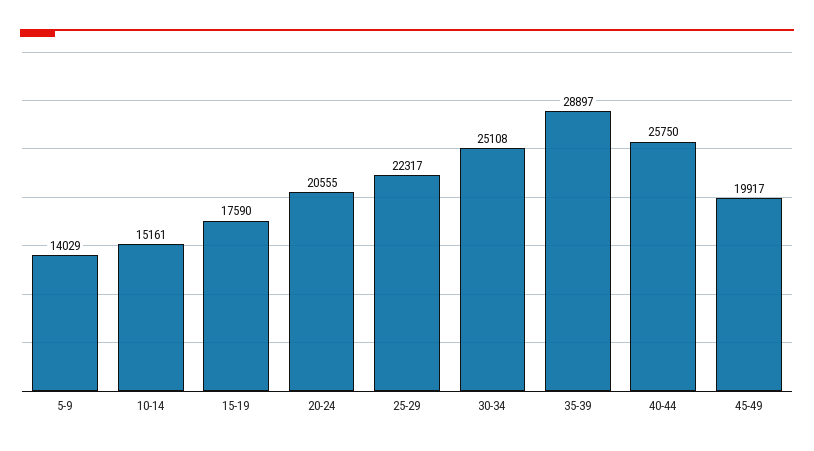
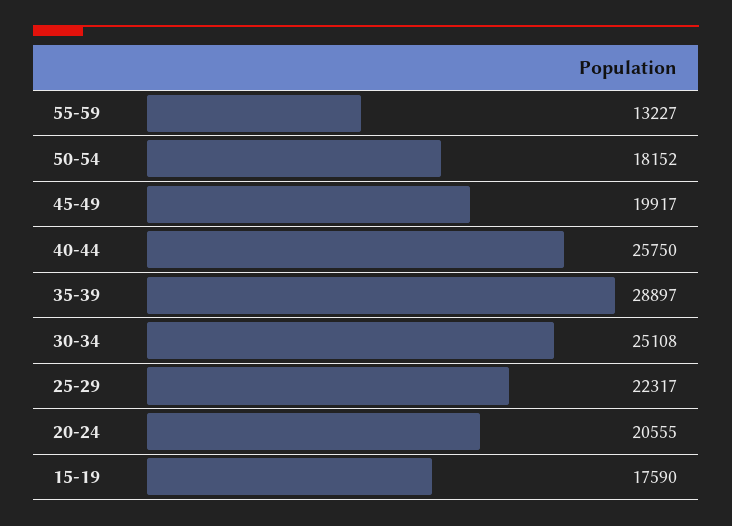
5-9: 14029 -> none
10-14: 15161 -> none
55-59: none -> 13227
50-54: none -> 18152

